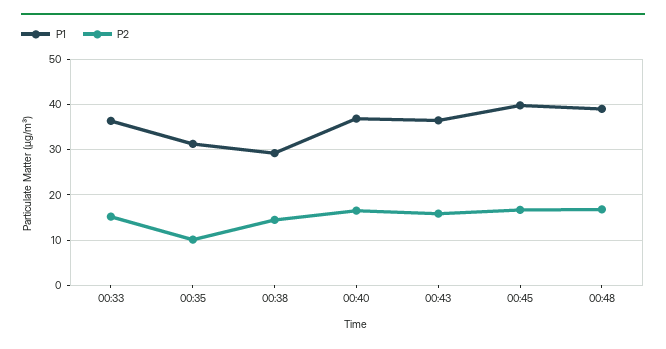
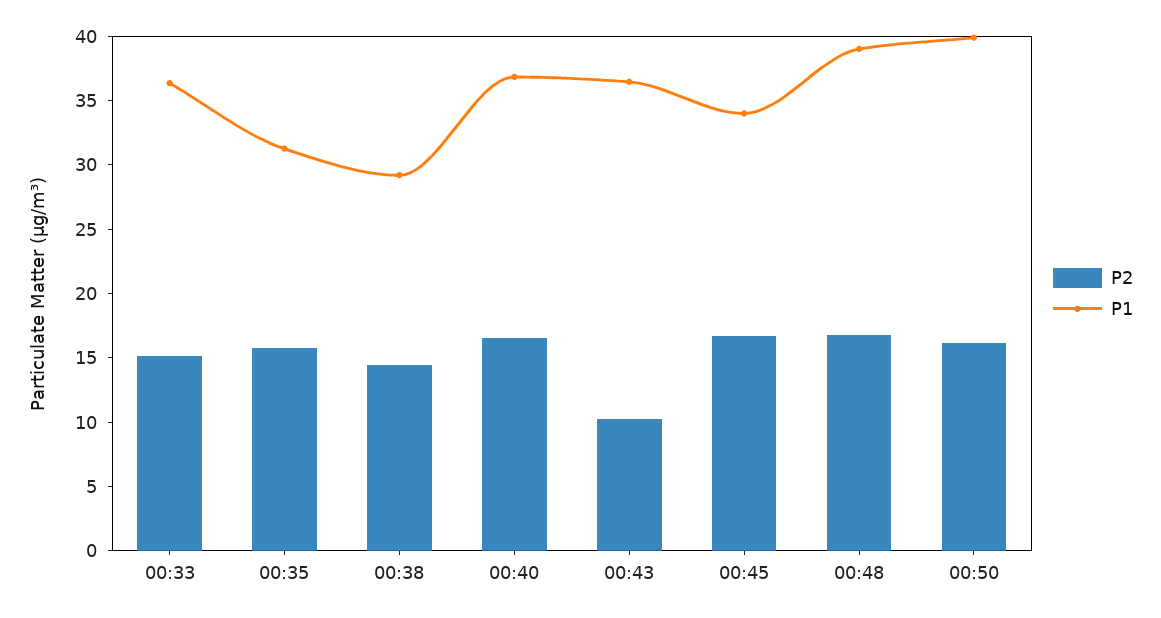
P2, 00:35: 10 -> 16
P2, 00:43: 16 -> 10
P1, 00:45: 40 -> 34
P2, 00:50: none -> 16
P1, 00:50: none -> 40

